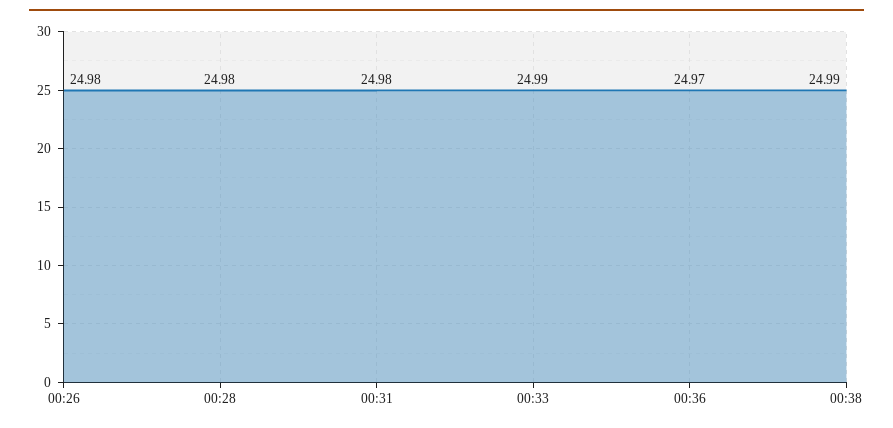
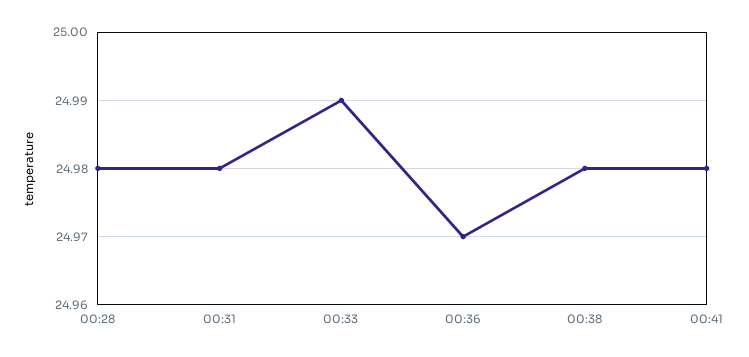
00:26: 24.98 -> none
00:38: 24.99 -> 24.98
00:41: none -> 24.98

